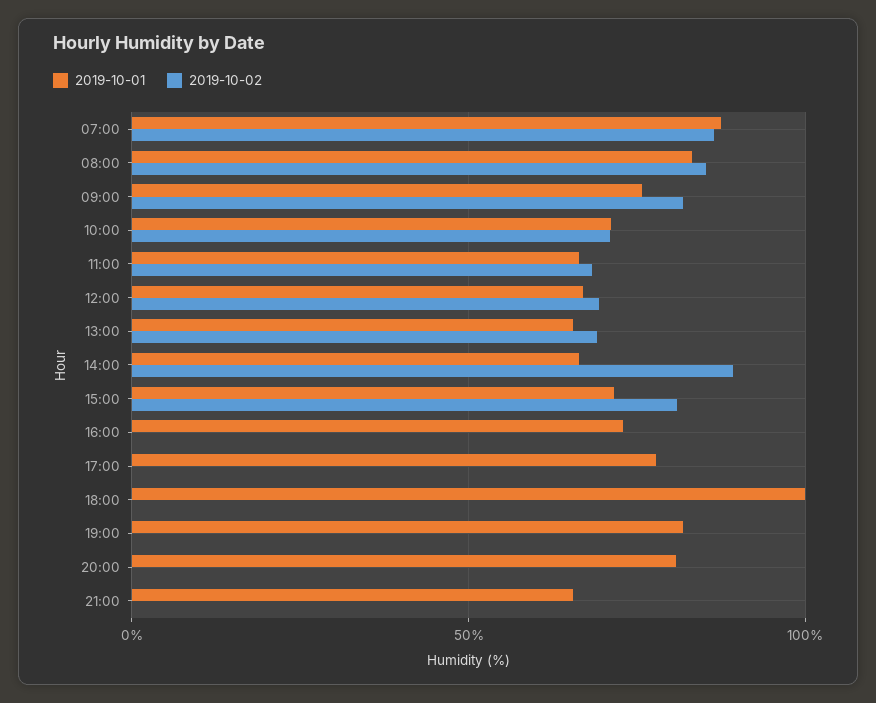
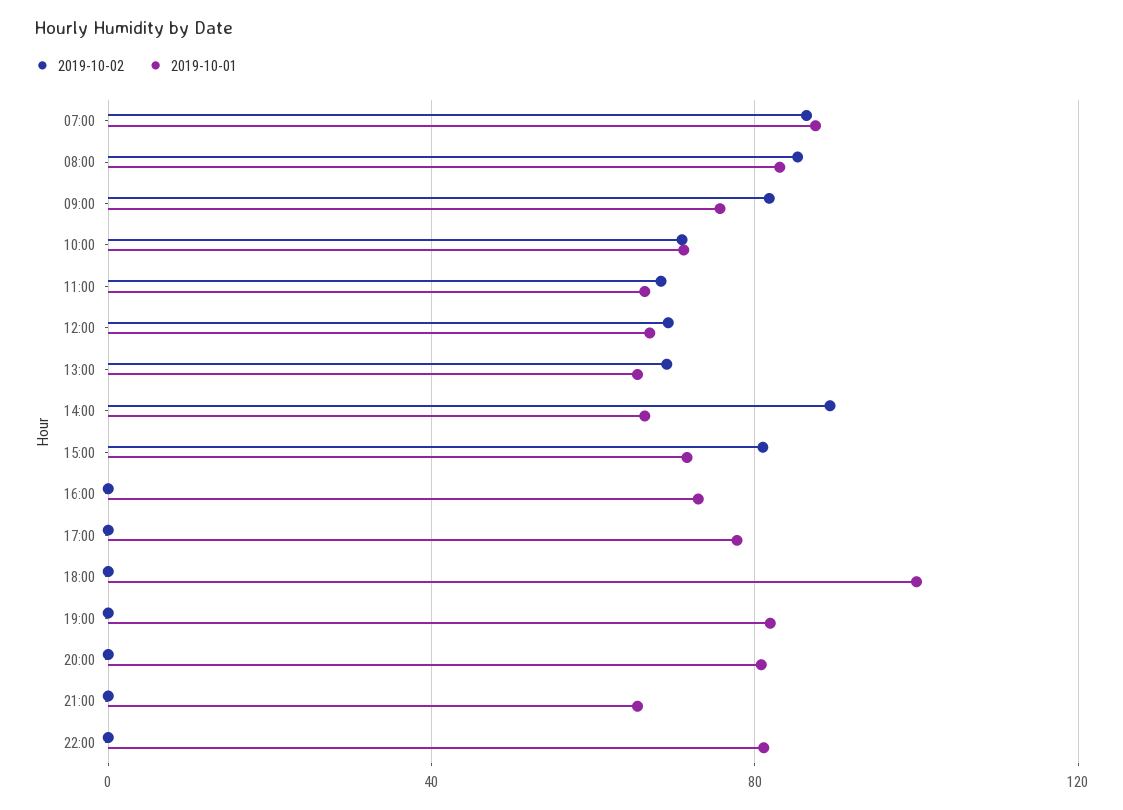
2019-10-02, 22:00: none -> 0
2019-10-01, 22:00: none -> 80

